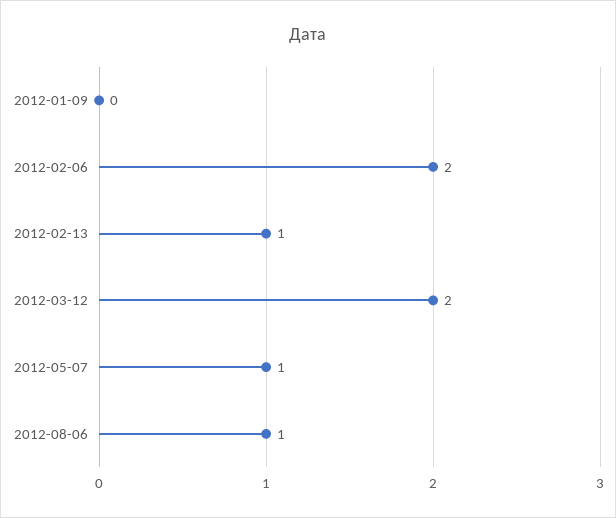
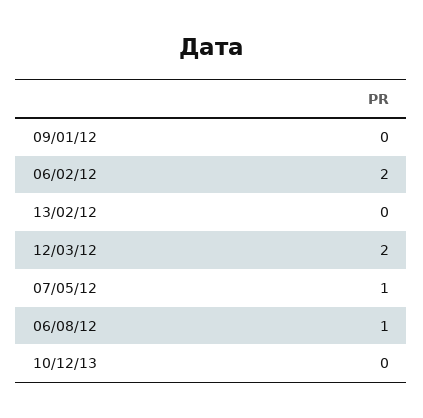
2012-02-13: 1 -> 0
10/12/13: none -> 0

